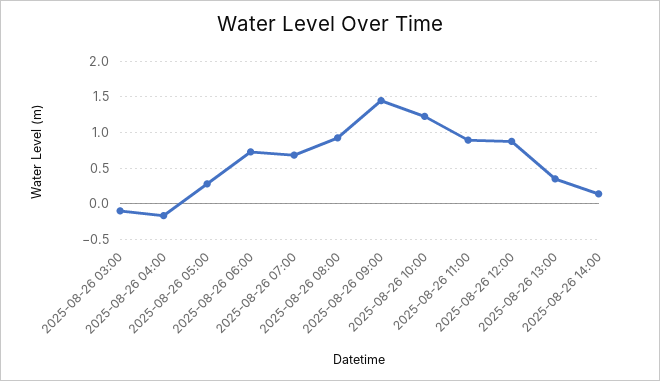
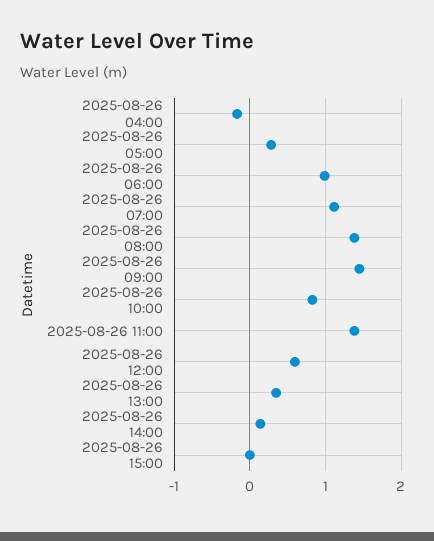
2025-08-26 03:00: -0.1 -> none
2025-08-26 06:00: 0.7 -> 1
2025-08-26 07:00: 0.7 -> 1.1
2025-08-26 08:00: 0.9 -> 1.4
2025-08-26 10:00: 1.2 -> 0.8
2025-08-26 11:00: 0.9 -> 1.4
2025-08-26 12:00: 0.9 -> 0.6
2025-08-26 15:00: none -> 0

